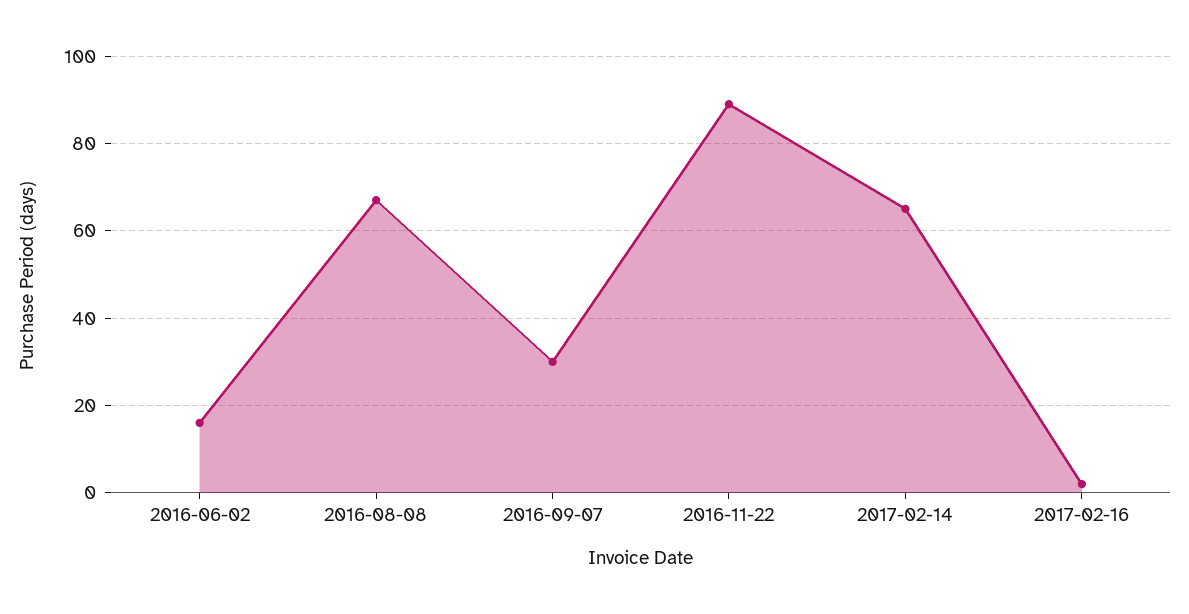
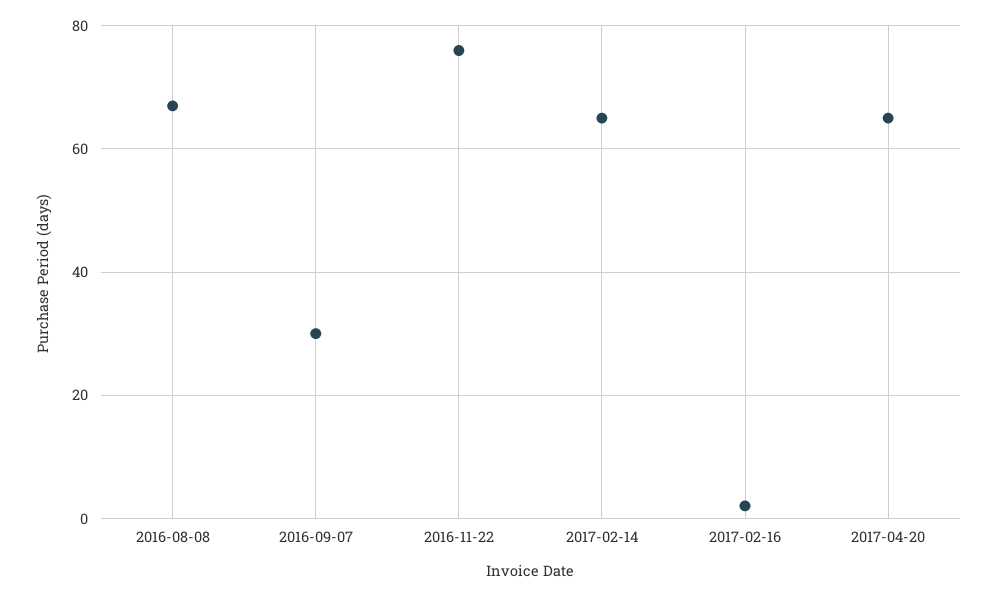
2016-06-02: 15 -> none
2016-11-22: 90 -> 75
2017-04-20: none -> 65

